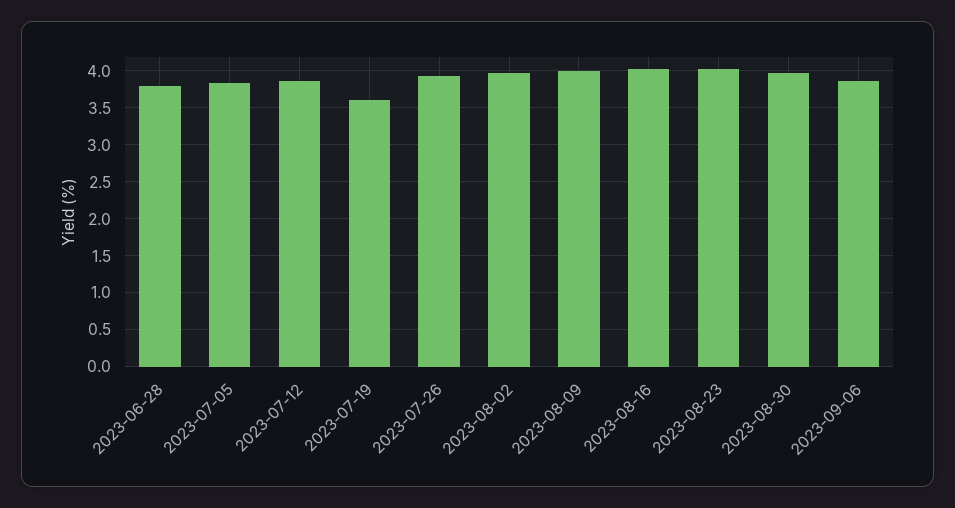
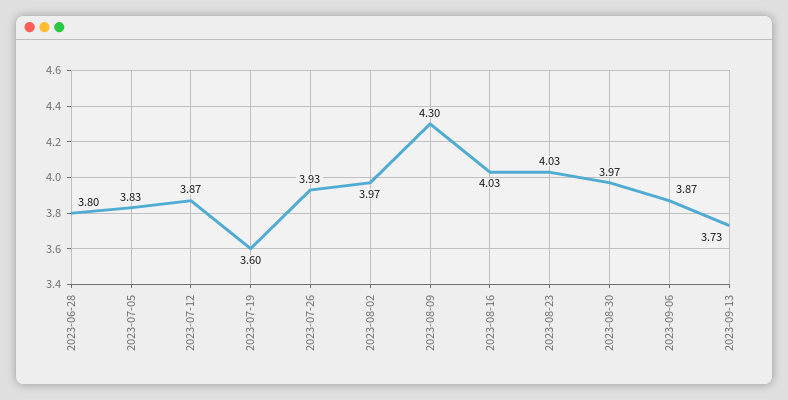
2023-08-09: 4 -> 4.3
2023-09-13: none -> 3.73

